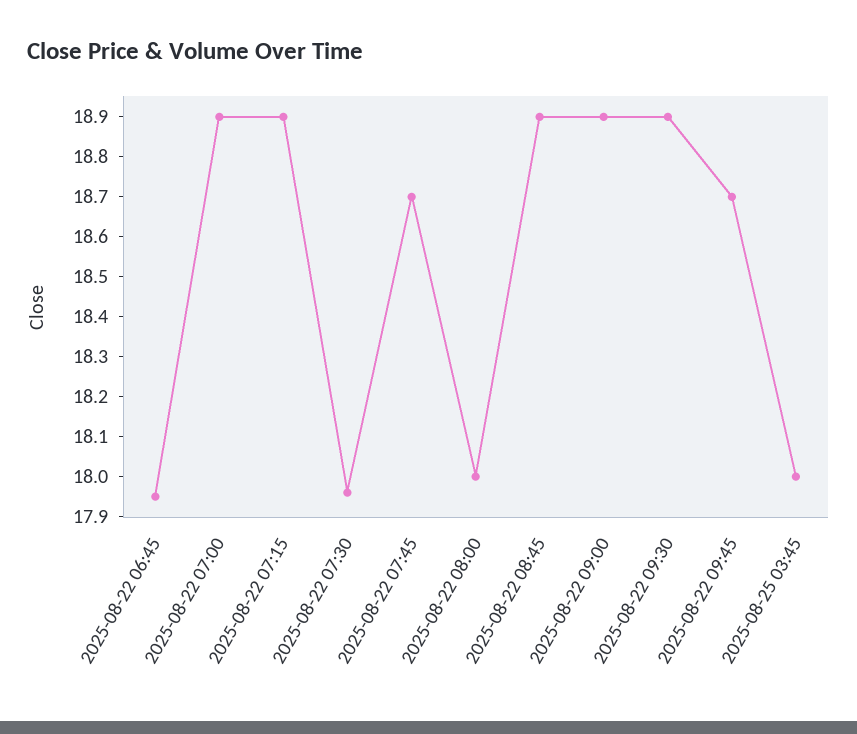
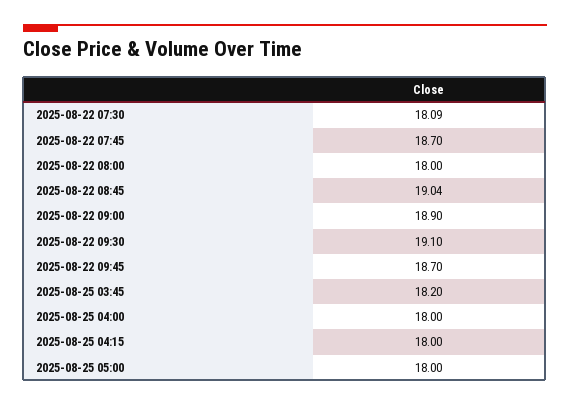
2025-08-22 06:45: 17.95 -> none
2025-08-22 07:00: 18.9 -> none
2025-08-22 07:15: 18.9 -> none
2025-08-22 07:30: 17.95 -> 18.09
2025-08-22 08:45: 18.9 -> 19.04
2025-08-22 09:30: 18.9 -> 19.1
2025-08-25 03:45: 18 -> 18.2
2025-08-25 04:00: none -> 18
2025-08-25 04:15: none -> 18
2025-08-25 05:00: none -> 18

